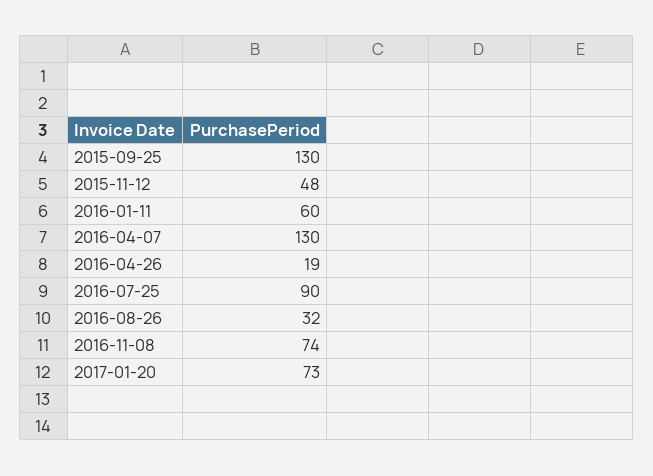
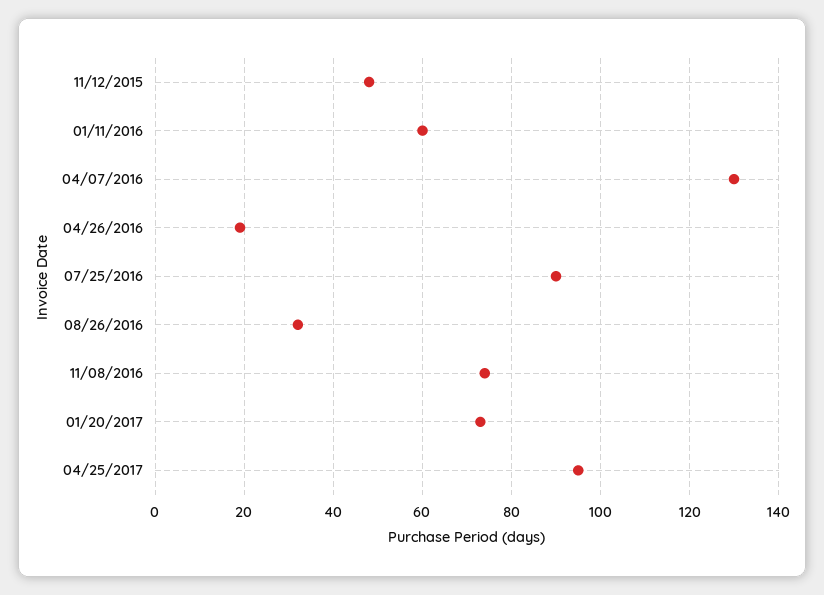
2015-09-25: 130 -> none
04/25/2017: none -> 95

